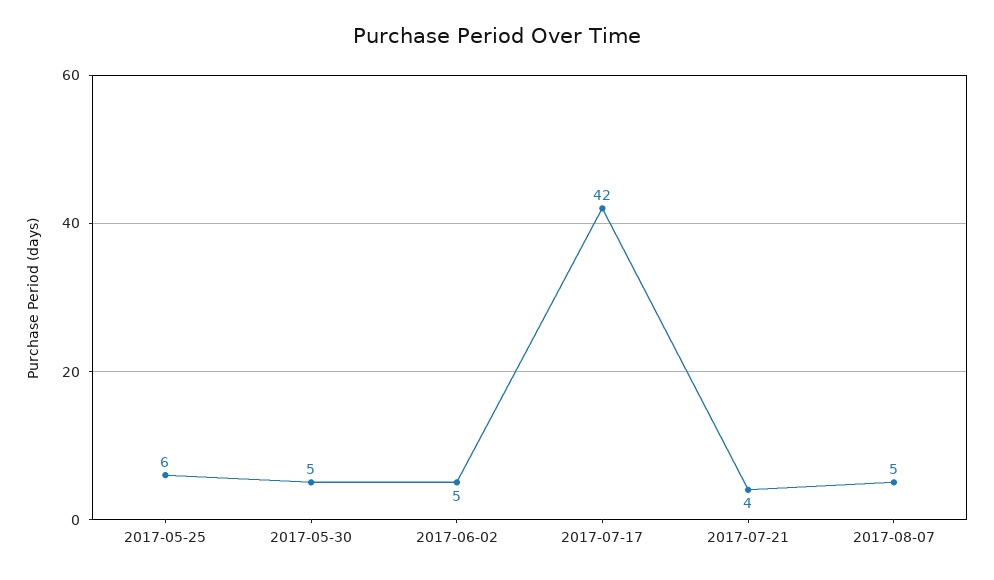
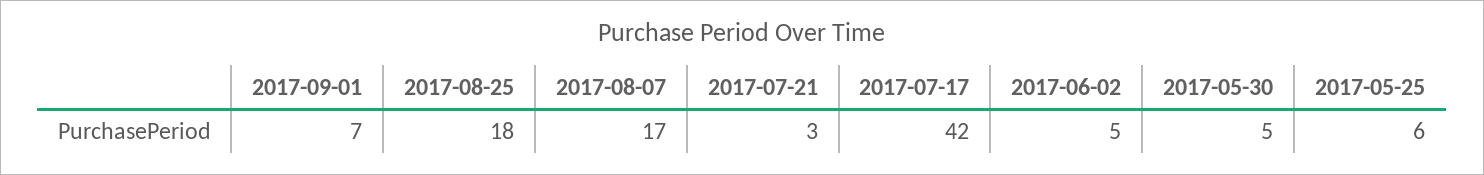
2017-07-21: 4 -> 3
2017-08-07: 5 -> 17
2017-09-01: none -> 7
2017-08-25: none -> 18

